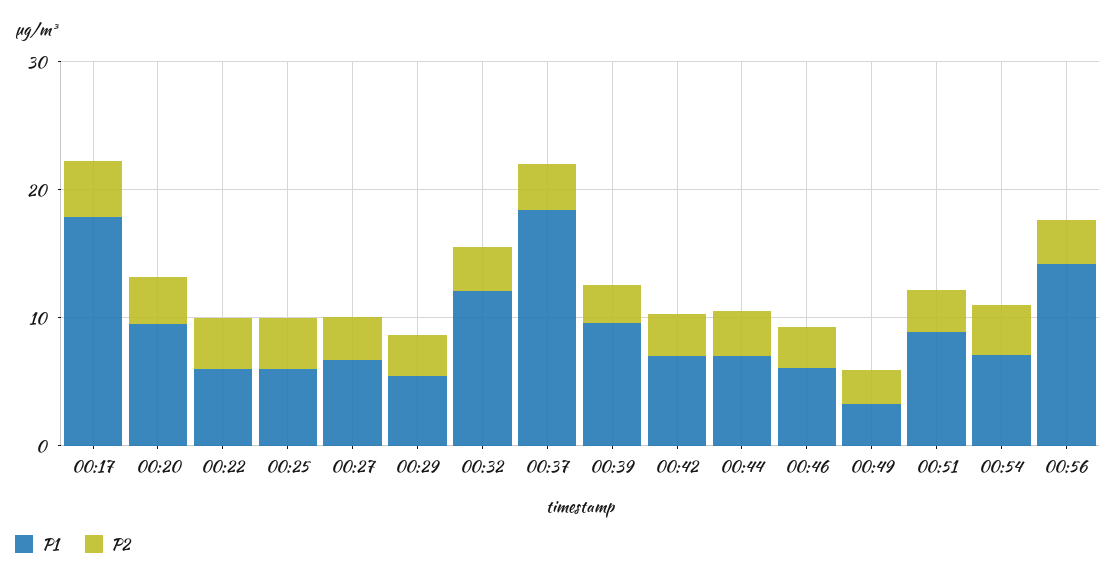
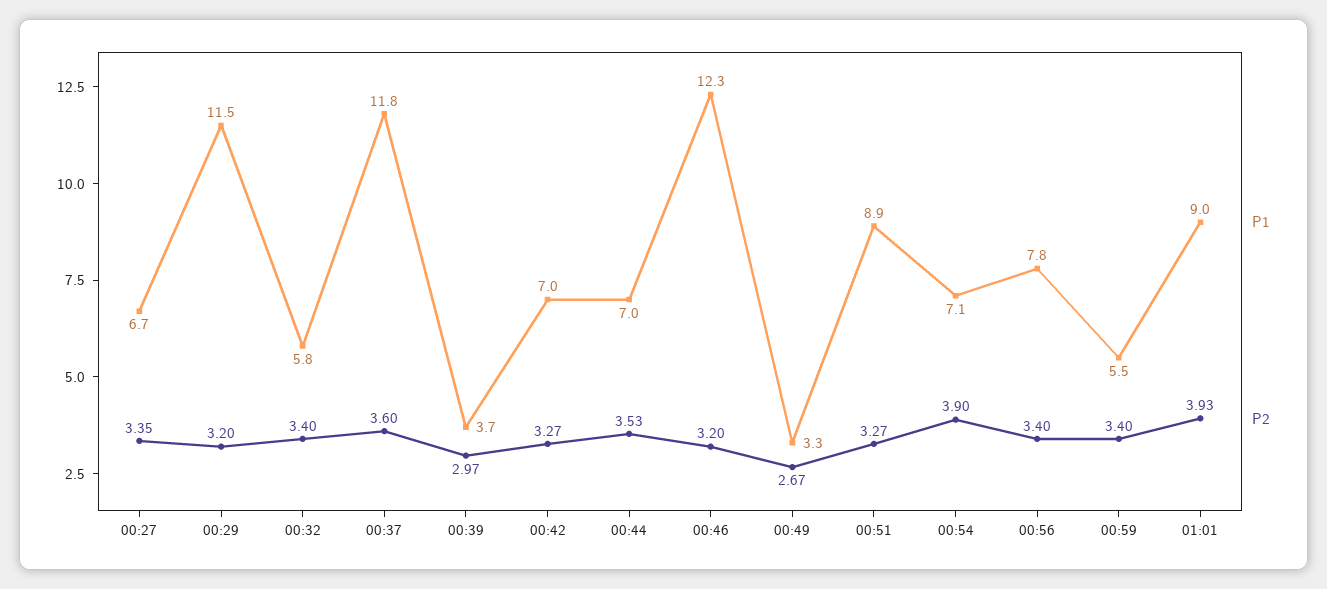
P1, 00:17: 18 -> none
P2, 00:17: 4 -> none
P1, 00:20: 10 -> none
P2, 00:20: 4 -> none
P1, 00:22: 6 -> none
P2, 00:22: 4 -> none
P1, 00:25: 6 -> none
P2, 00:25: 4 -> none
P1, 00:29: 6 -> 11.5
P1, 00:32: 12 -> 5.8
P1, 00:37: 18 -> 11.8
P1, 00:39: 10 -> 3.7
P1, 00:46: 6 -> 12.3
P1, 00:56: 14 -> 7.8
P1, 00:59: none -> 5.5
P2, 00:59: none -> 3.4
P1, 01:01: none -> 9
P2, 01:01: none -> 3.93

